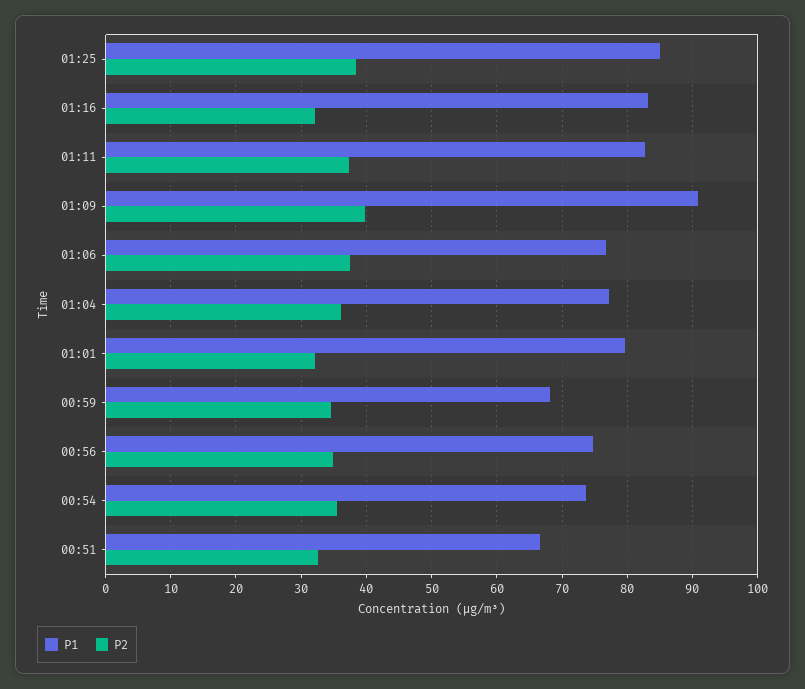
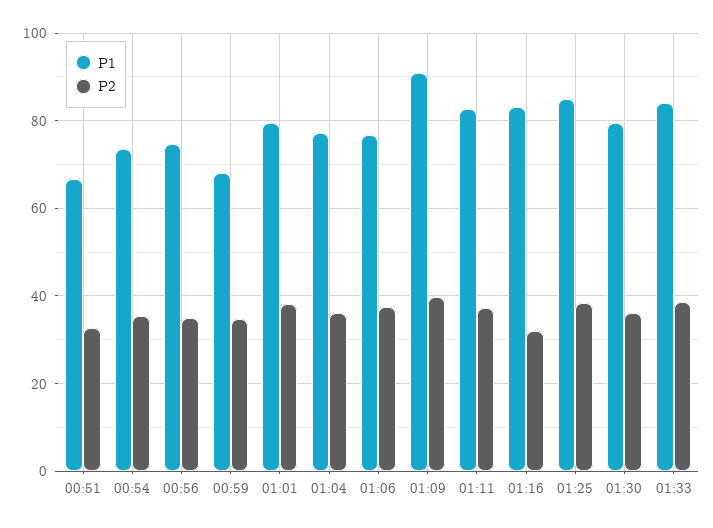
P2, 01:01: 32 -> 38
P1, 01:30: none -> 80
P2, 01:30: none -> 36
P1, 01:33: none -> 84
P2, 01:33: none -> 38

